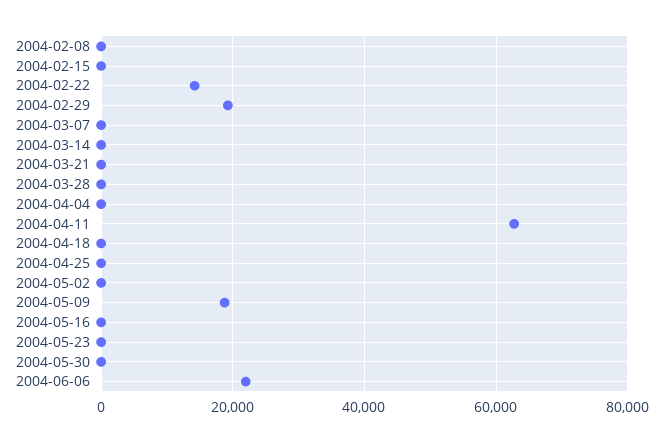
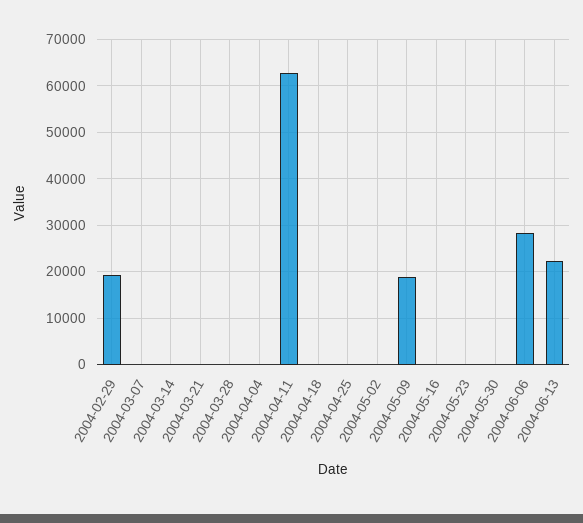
2004-02-08: 0 -> none
2004-02-15: 0 -> none
2004-02-22: 14000 -> none
2004-06-06: 22000 -> 28000
2004-06-13: none -> 22000

